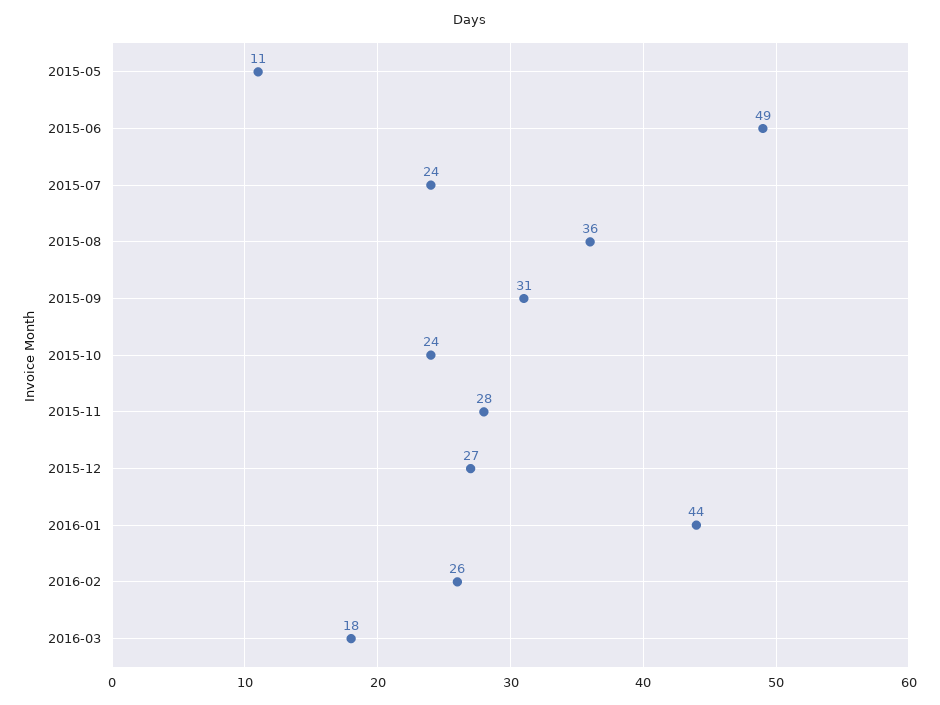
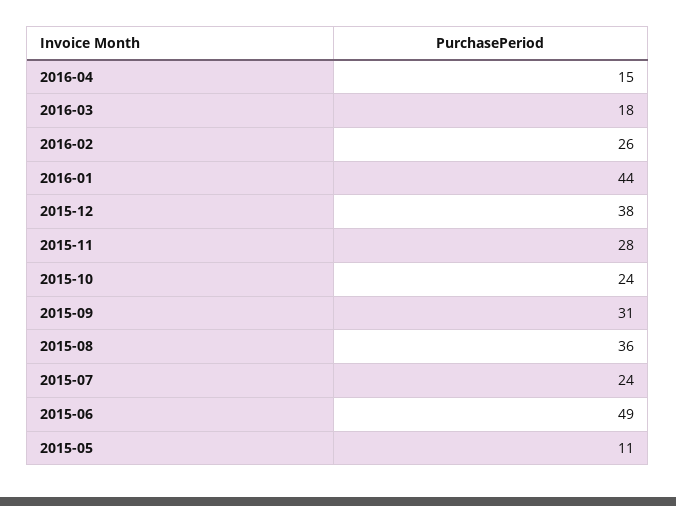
2015-12: 27 -> 38
2016-04: none -> 15

